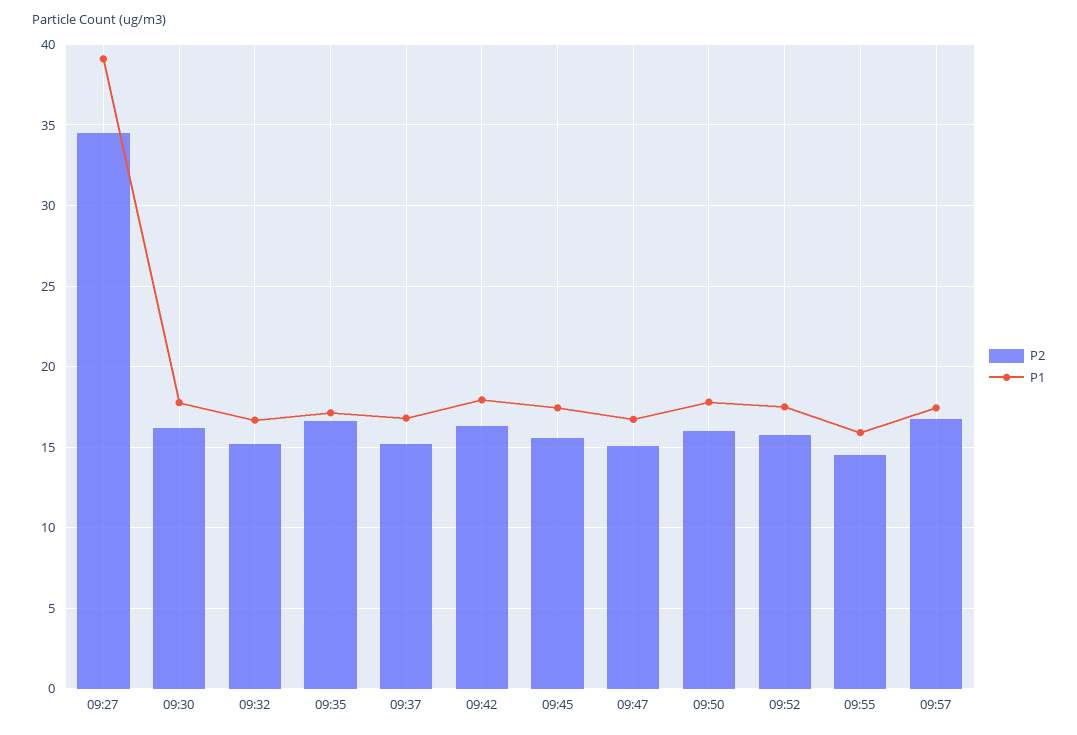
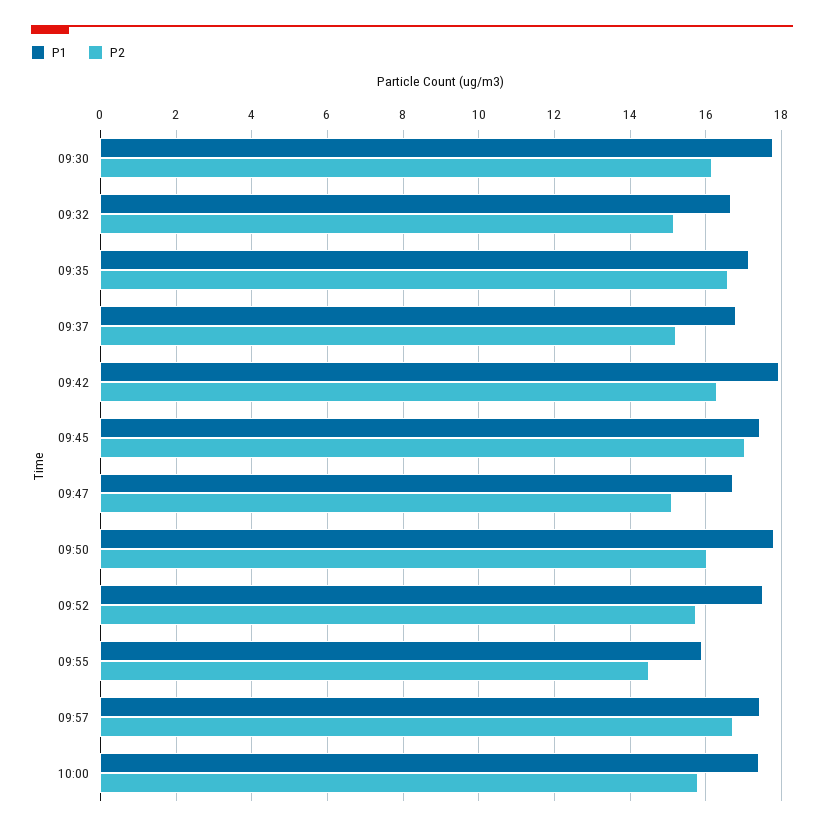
P2, 09:27: 34.5 -> none
P1, 09:27: 39 -> none
P2, 09:45: 15.5 -> 17
P1, 10:00: none -> 17.4
P2, 10:00: none -> 15.8

